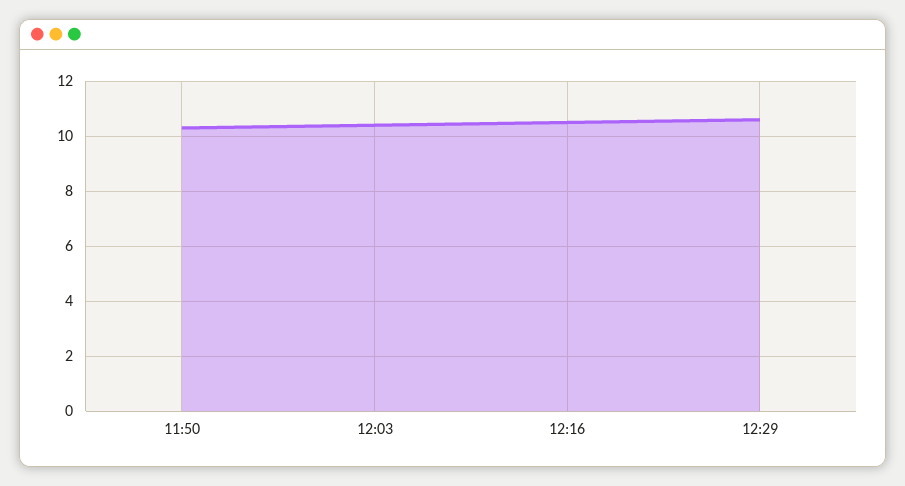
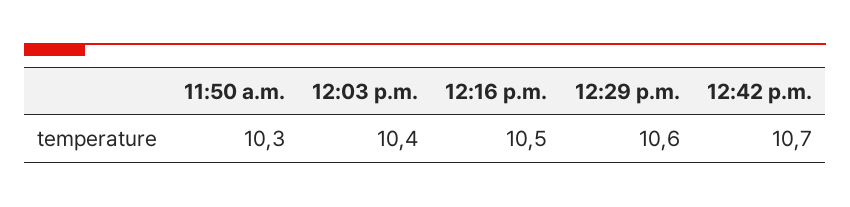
12:42 p.m.: none -> 10.7

